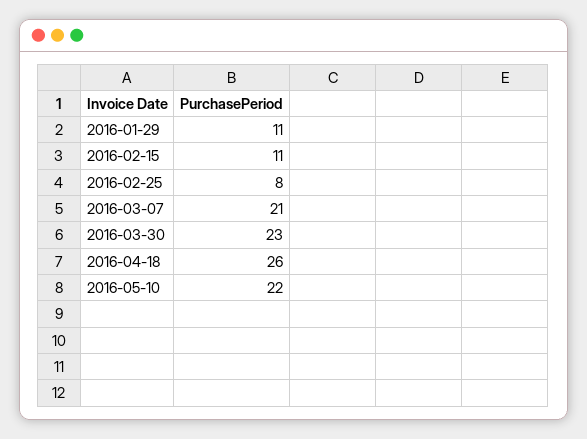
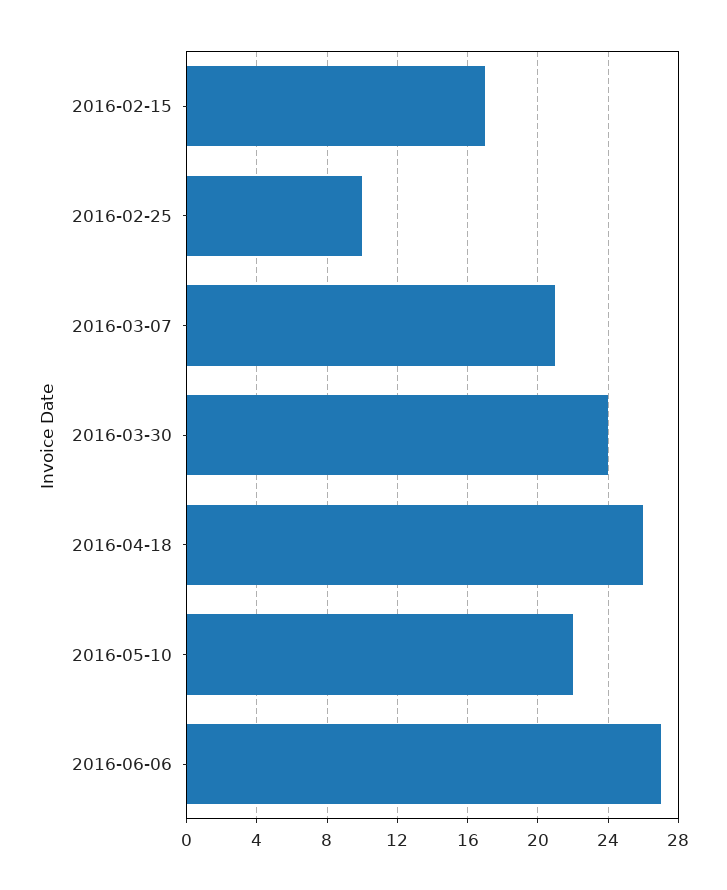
2016-01-29: 11 -> none
2016-02-15: 11 -> 17
2016-02-25: 8 -> 10
2016-03-30: 23 -> 24
2016-06-06: none -> 27

